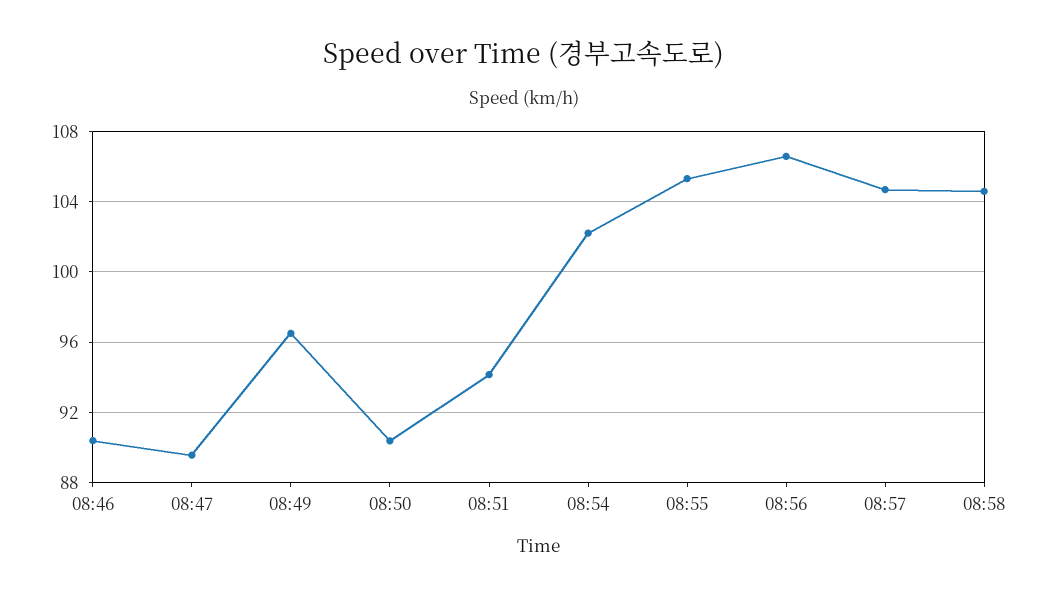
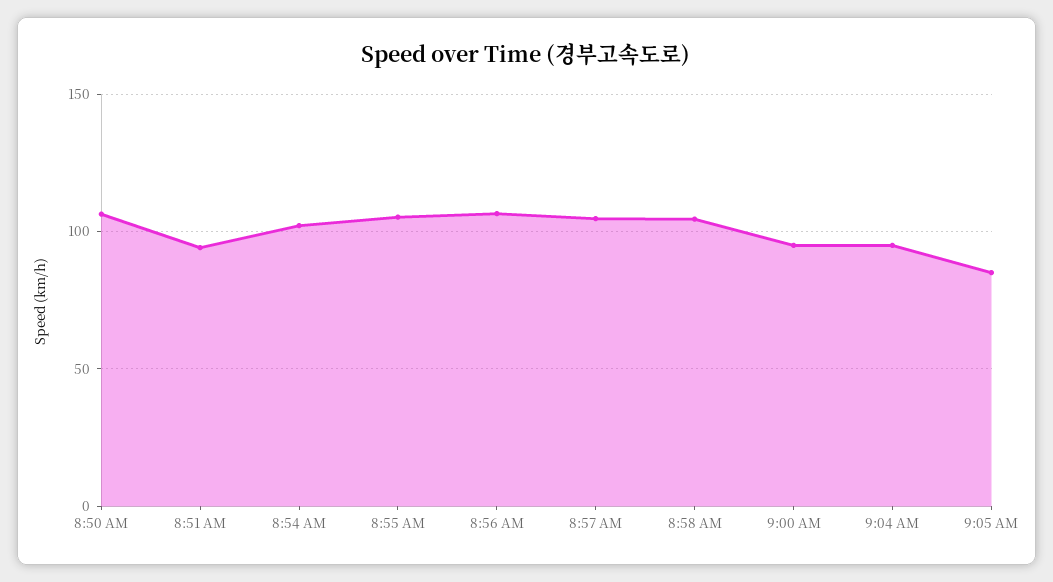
08:46: 90.5 -> none
08:47: 89.5 -> none
08:49: 96.5 -> none
08:50: 90.5 -> 105
9:00 AM: none -> 95
9:04 AM: none -> 95
9:05 AM: none -> 85

